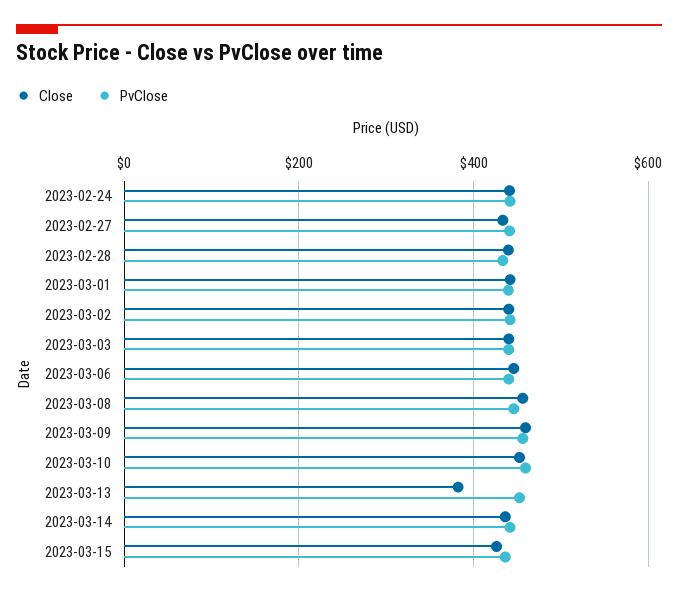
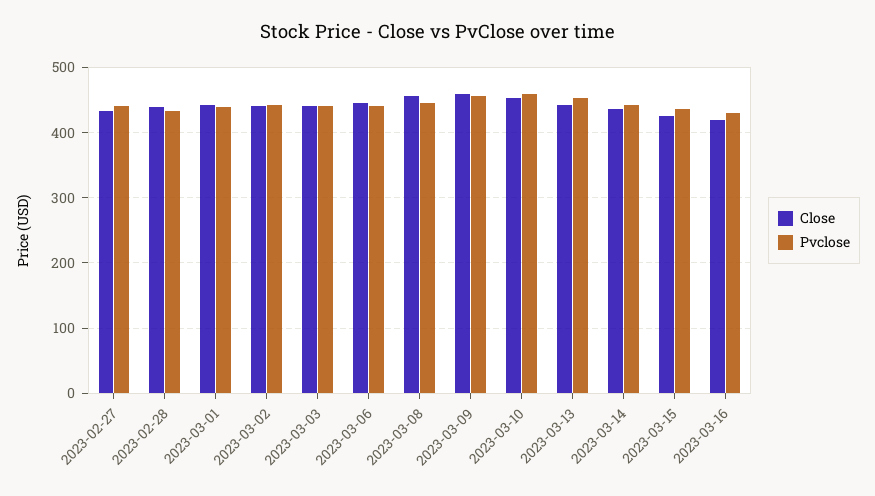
Close, 2023-02-24: 440 -> none
PvClose, 2023-02-24: 440 -> none
Close, 2023-03-13: 380 -> 440
Close, 2023-03-16: none -> 420
PvClose, 2023-03-16: none -> 430

